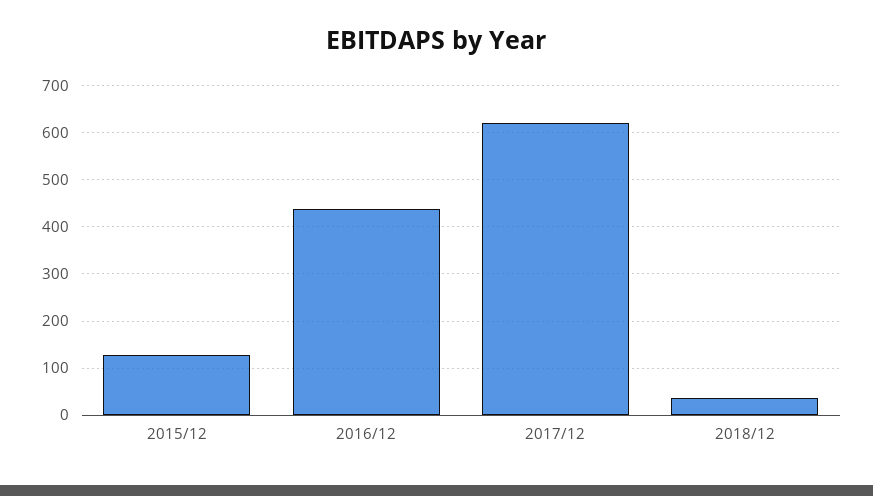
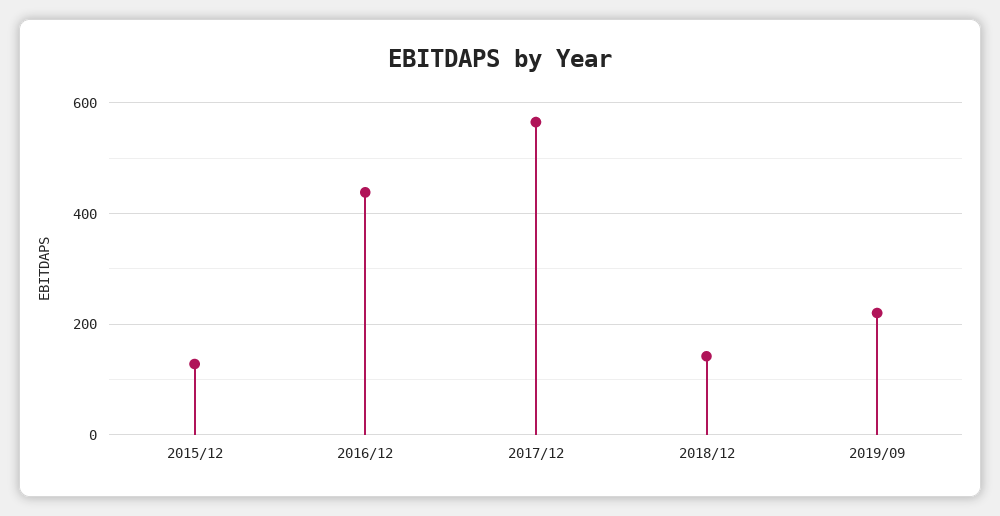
2017/12: 620 -> 560
2018/12: 40 -> 140
2019/09: none -> 220

